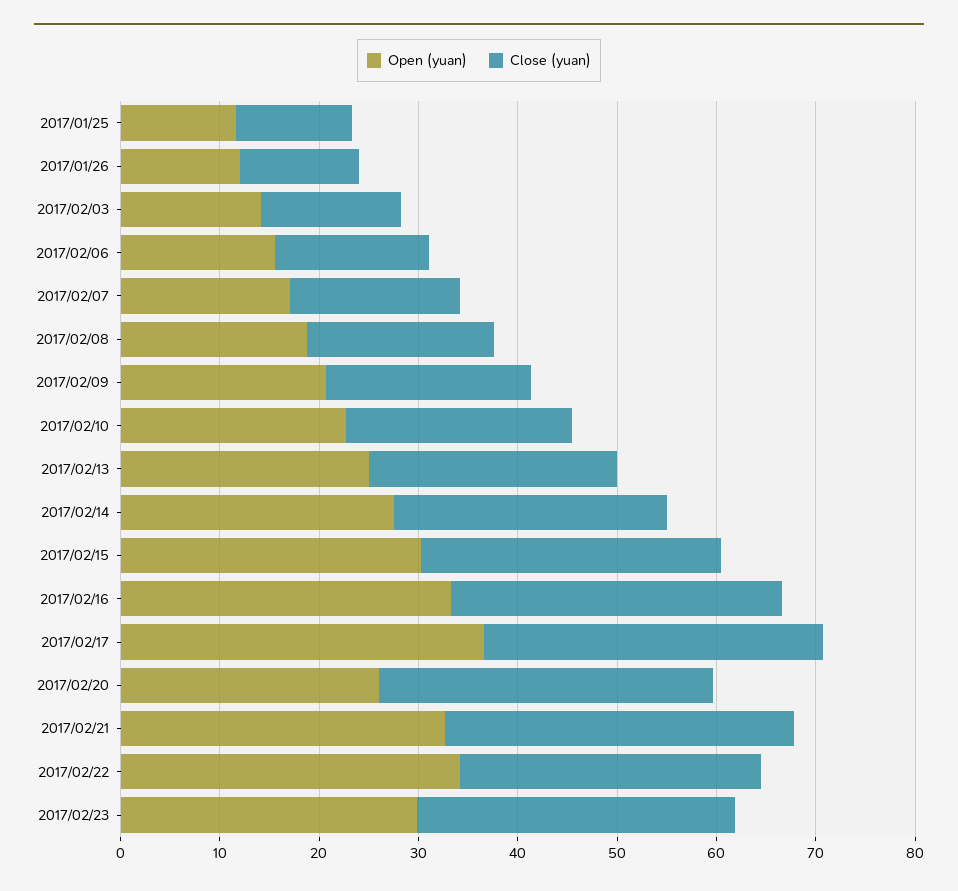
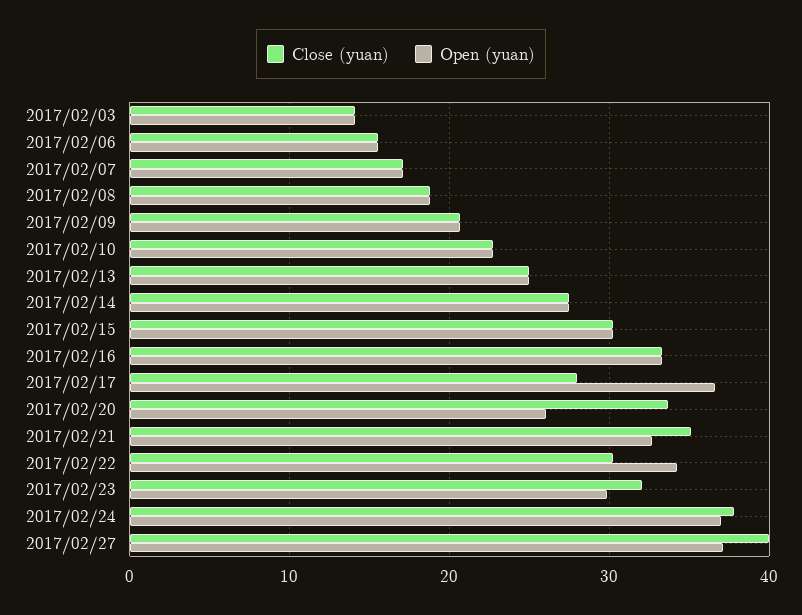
Open (yuan), 2017/01/25: 12 -> none
Close (yuan), 2017/01/25: 12 -> none
Open (yuan), 2017/01/26: 12 -> none
Close (yuan), 2017/01/26: 12 -> none
Close (yuan), 2017/02/17: 34 -> 28
Close (yuan), 2017/02/24: none -> 38
Open (yuan), 2017/02/24: none -> 37
Close (yuan), 2017/02/27: none -> 40
Open (yuan), 2017/02/27: none -> 37

